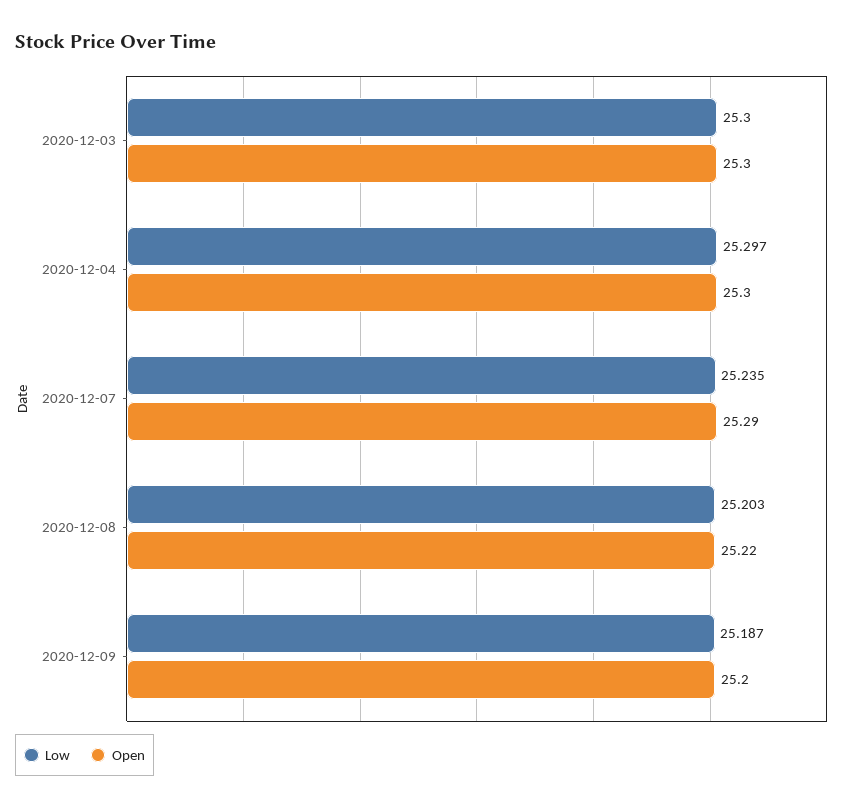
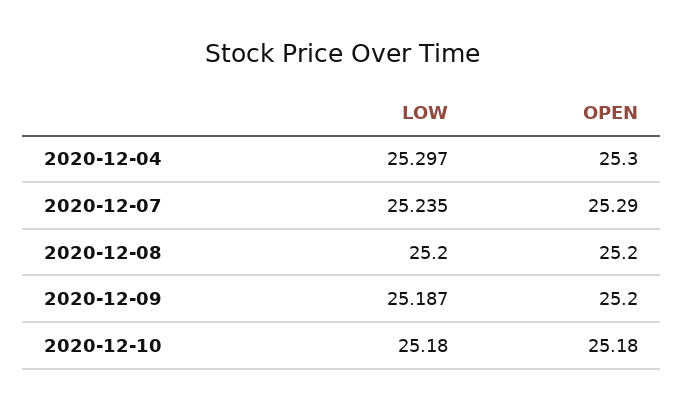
Low, 2020-12-03: 25.3 -> none
Open, 2020-12-03: 25.3 -> none
Low, 2020-12-08: 25.203 -> 25.2
Open, 2020-12-08: 25.22 -> 25.2
Low, 2020-12-10: none -> 25.18
Open, 2020-12-10: none -> 25.18

